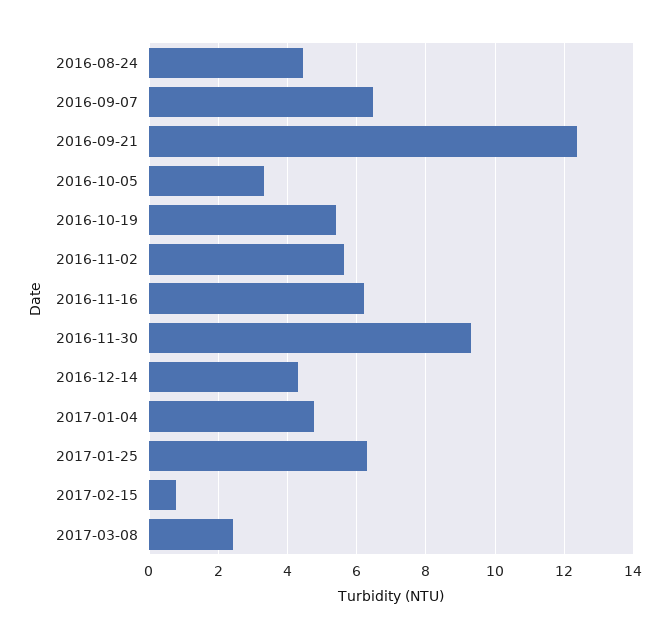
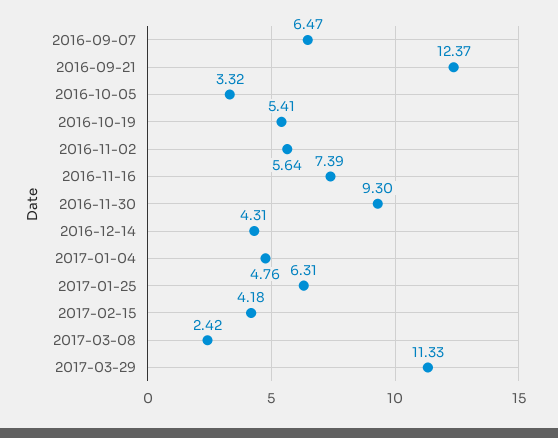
2016-08-24: 4.4 -> none
2016-11-16: 6.2 -> 7.39
2017-02-15: 0.8 -> 4.18
2017-03-29: none -> 11.33

